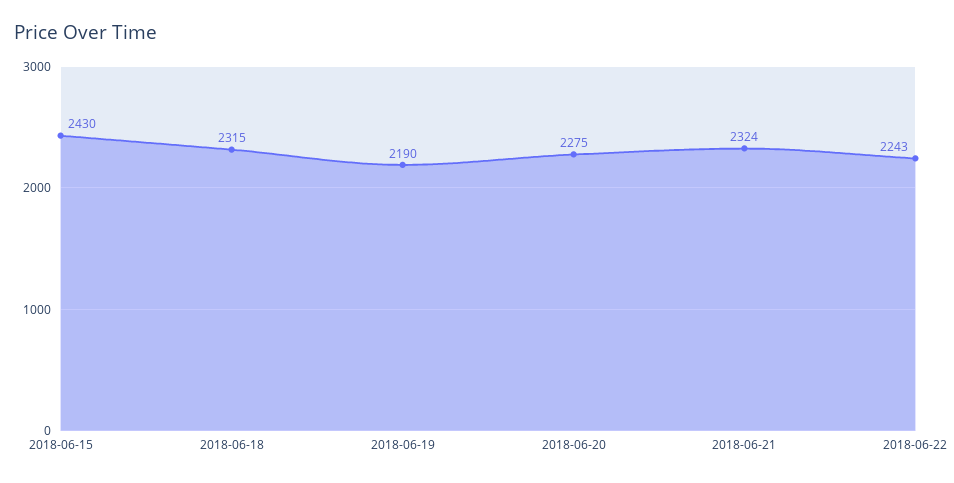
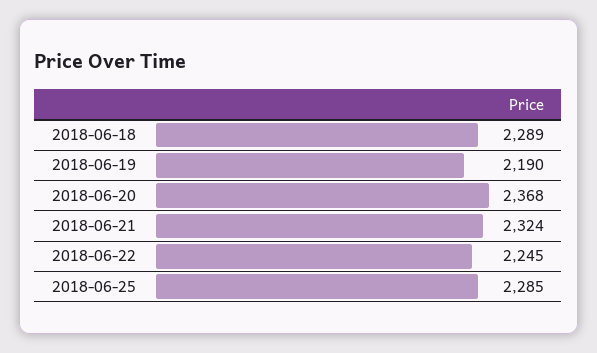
2018-06-15: 2430 -> none
2018-06-18: 2315 -> 2289
2018-06-20: 2275 -> 2368
2018-06-22: 2243 -> 2245
2018-06-25: none -> 2285

